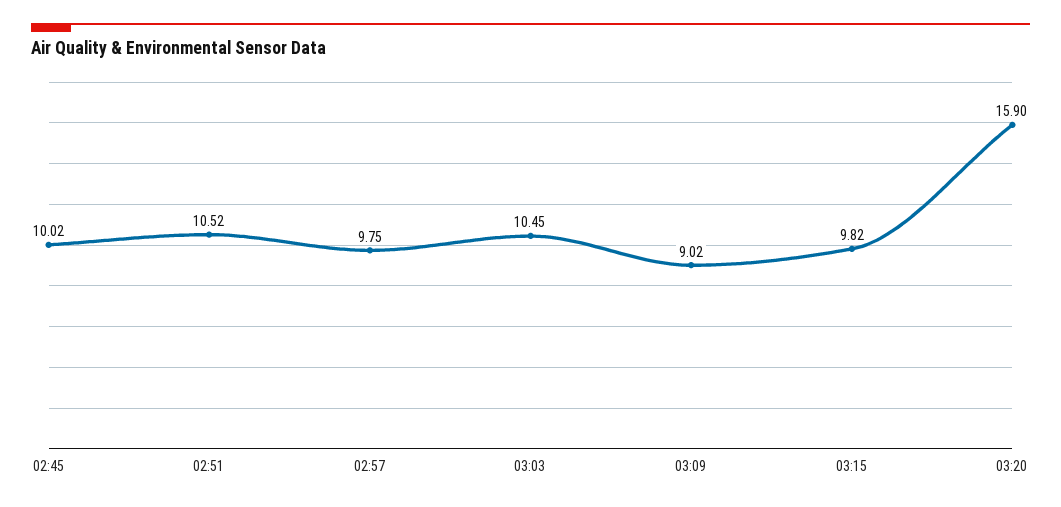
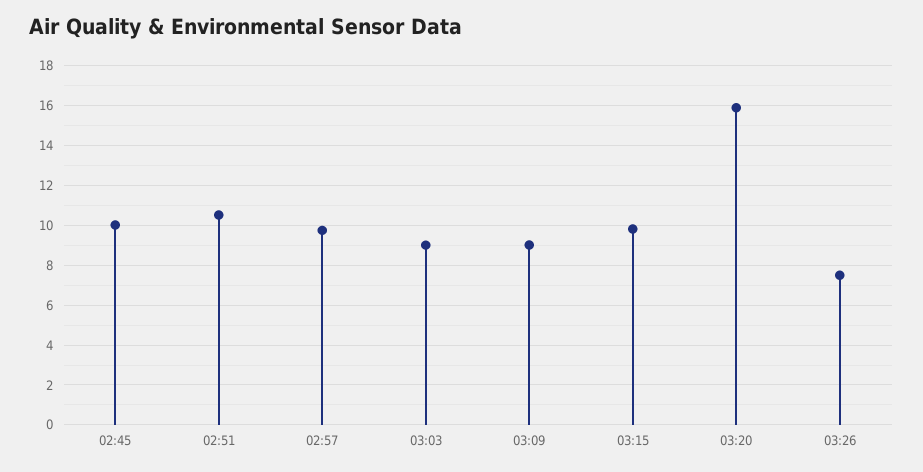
03:03: 10.45 -> 9
03:26: none -> 7.5

